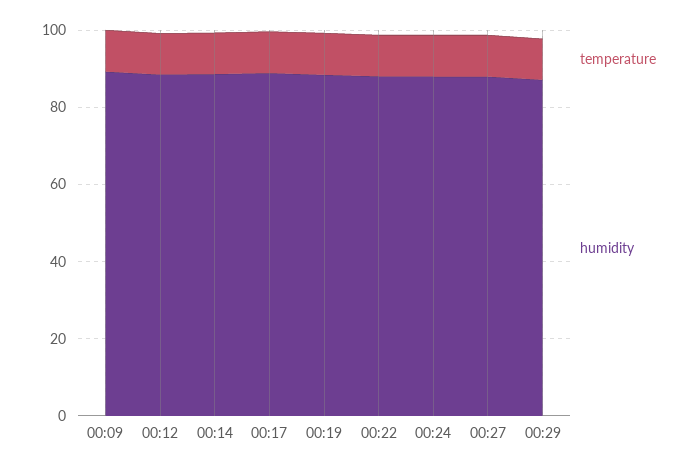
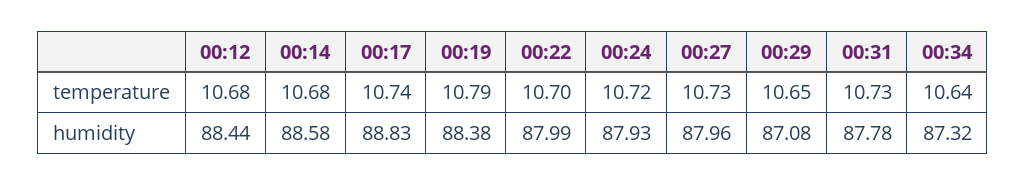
temperature, 00:09: 10 -> none
humidity, 00:09: 90 -> none
temperature, 00:31: none -> 10.73
temperature, 00:34: none -> 10.64
humidity, 00:31: none -> 87.78
humidity, 00:34: none -> 87.32

